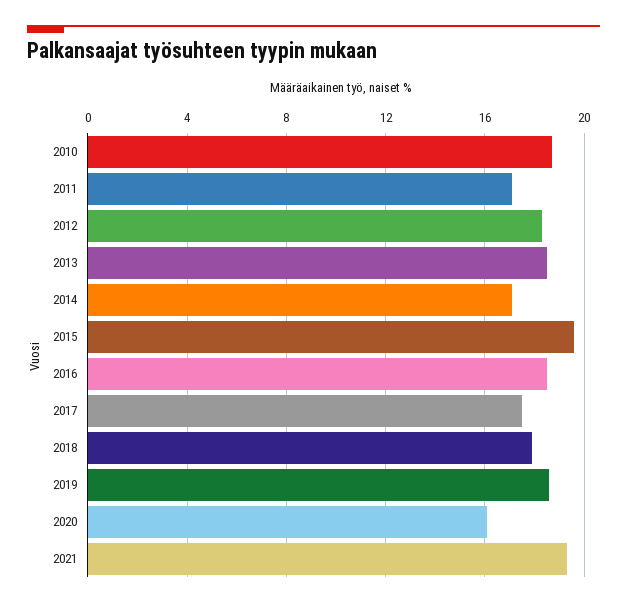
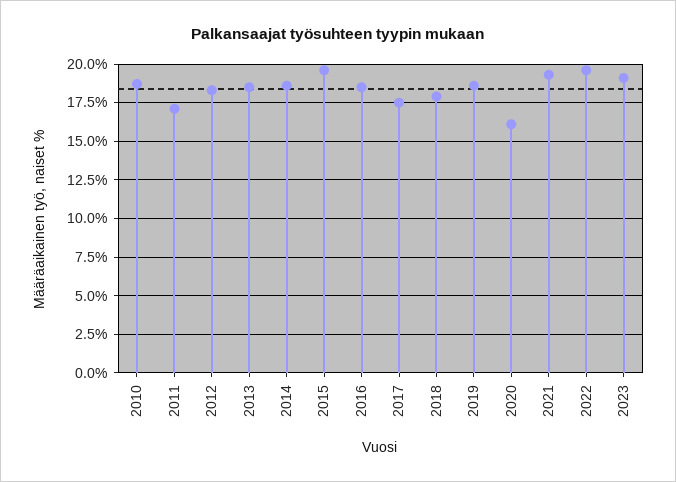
2014: 17 -> 18.5
2022: none -> 19.5
2023: none -> 19

